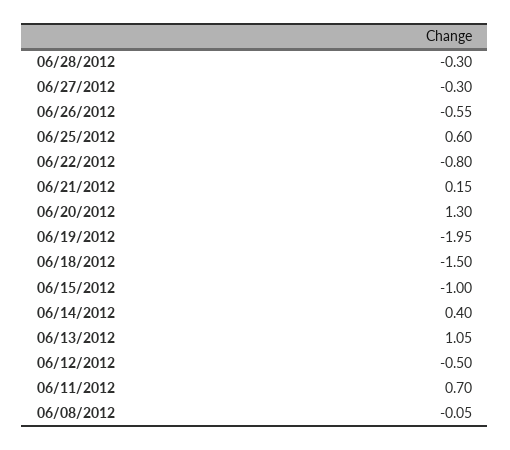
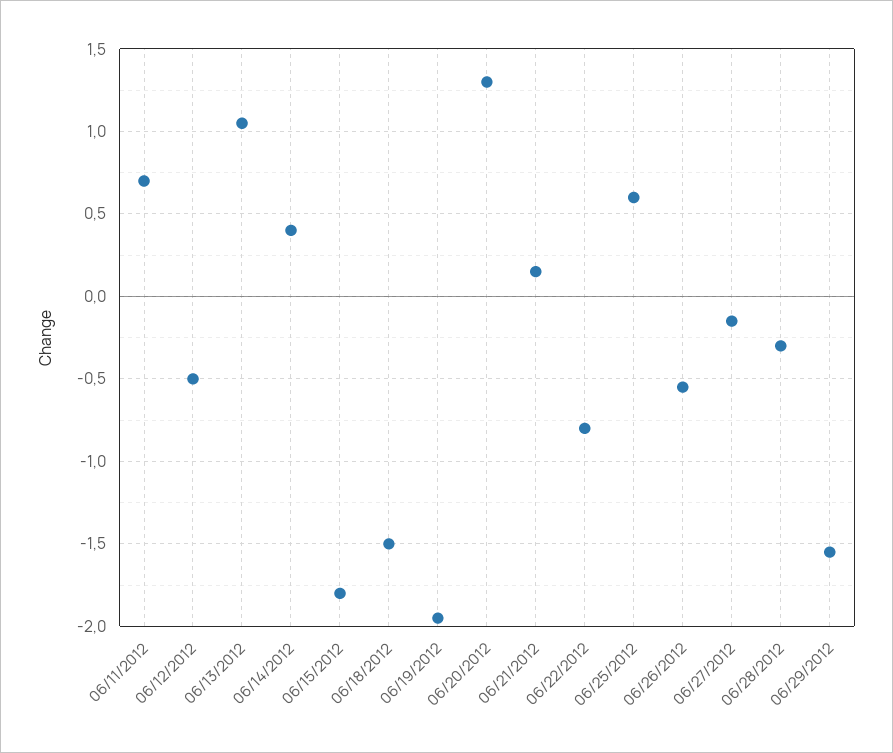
06/27/2012: -0.3 -> -0.15
06/15/2012: -1 -> -1.8
06/08/2012: -0.05 -> none
06/29/2012: none -> -1.55

